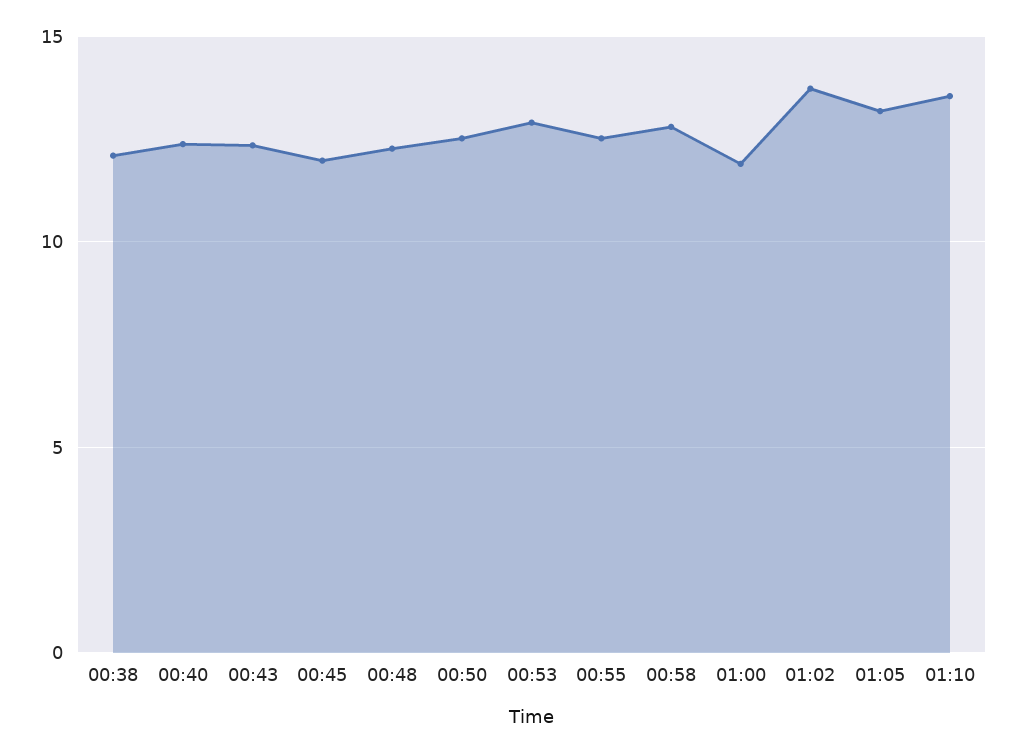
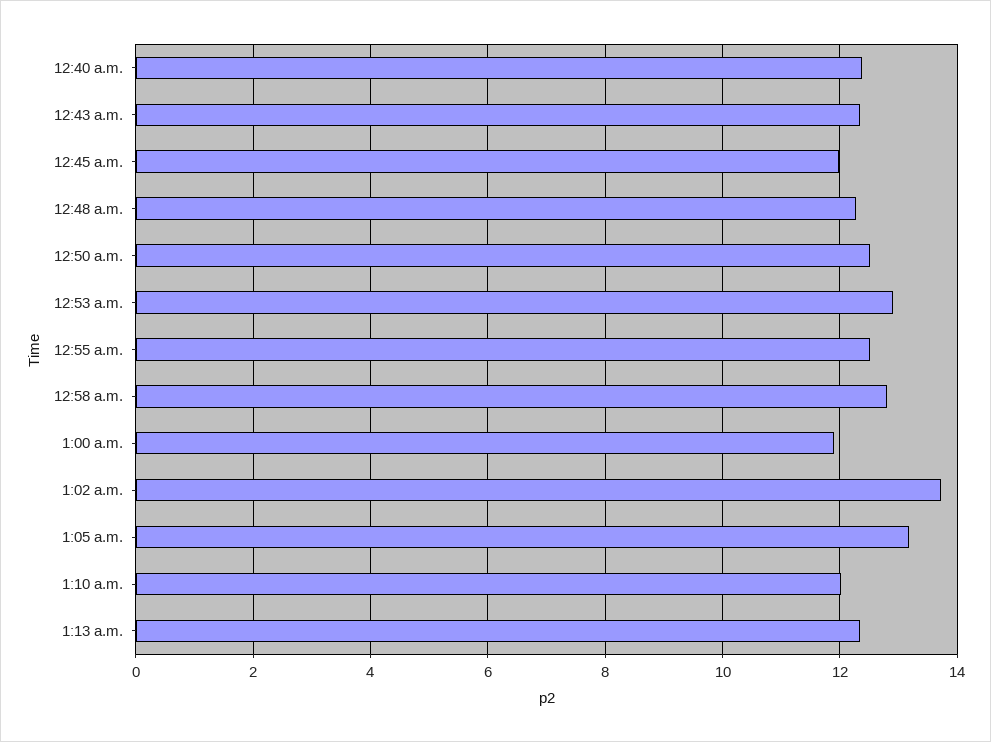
00:38: 12 -> none
01:10: 13.5 -> 12
1:13 a.m.: none -> 12.4

